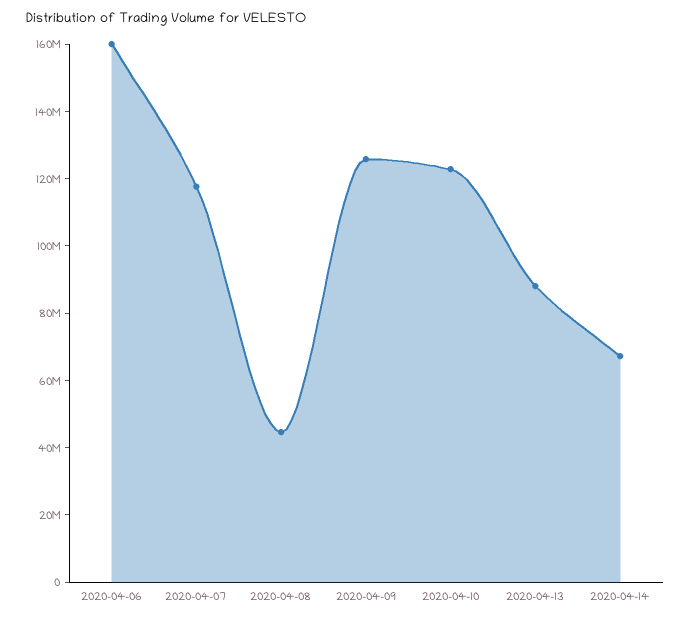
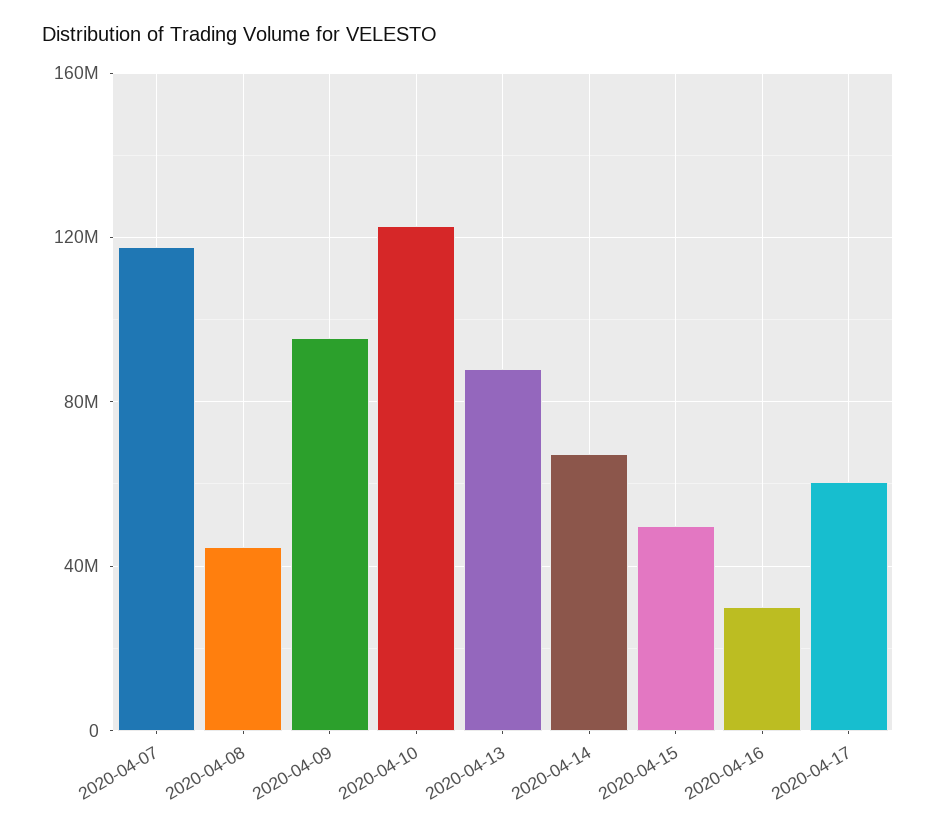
2020-04-06: 160000000 -> none
2020-04-09: 125000000 -> 95000000
2020-04-15: none -> 50000000
2020-04-16: none -> 30000000
2020-04-17: none -> 60000000

